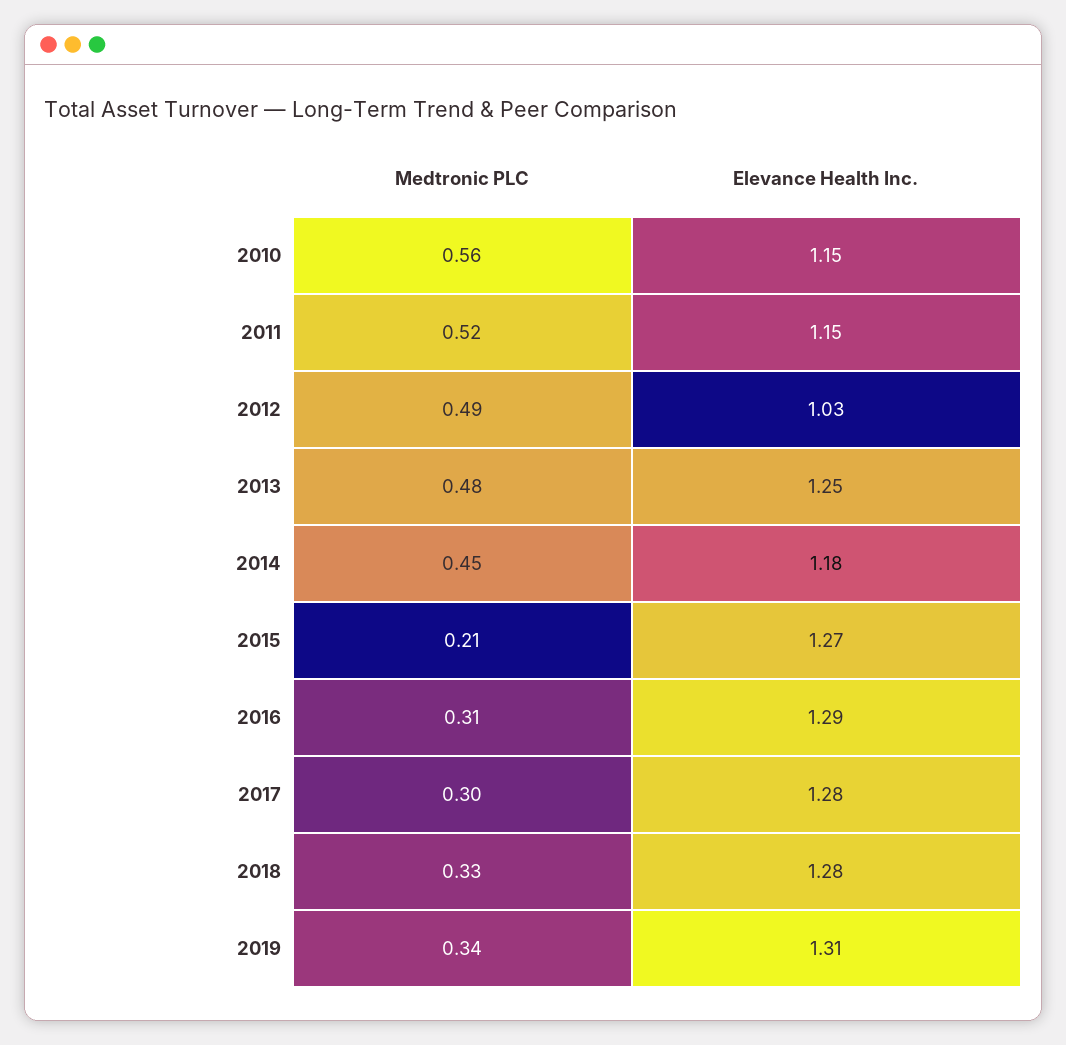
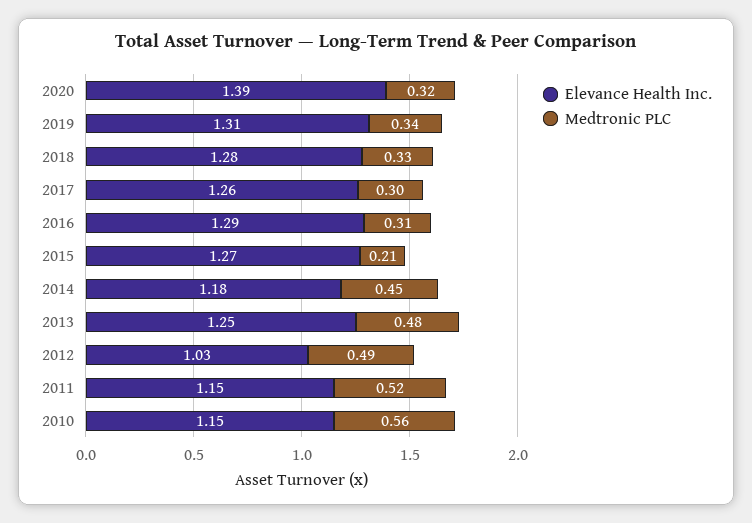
Elevance Health Inc., 2017: 1.28 -> 1.26
Elevance Health Inc., 2020: none -> 1.39
Medtronic PLC, 2020: none -> 0.32

